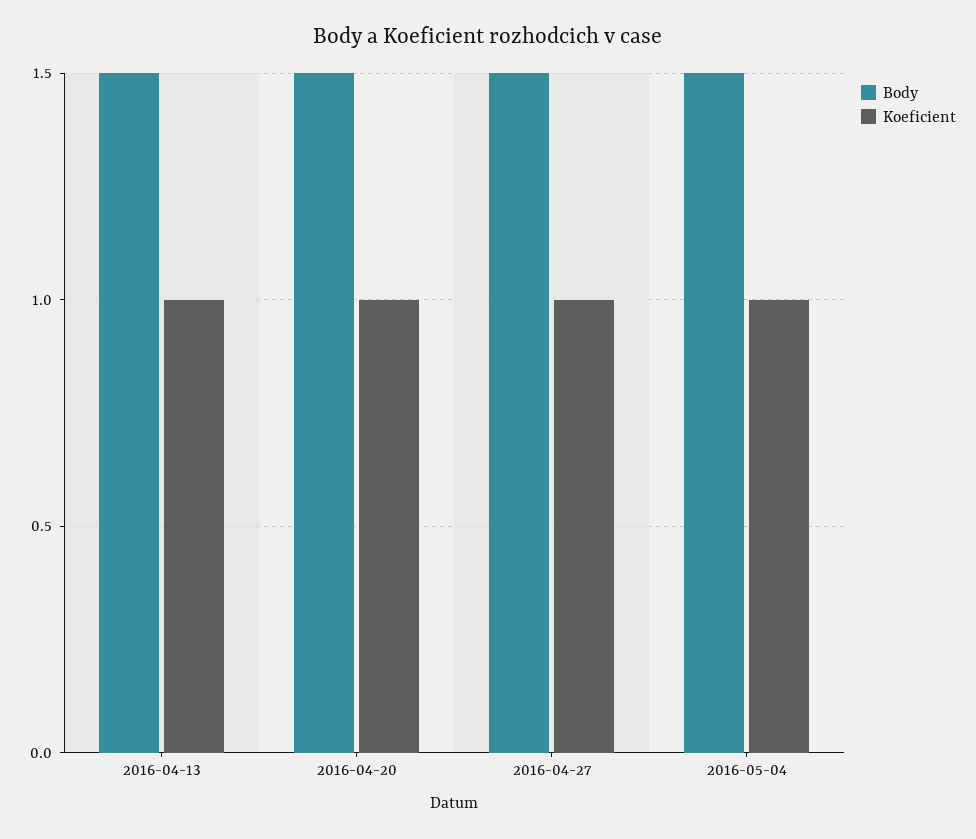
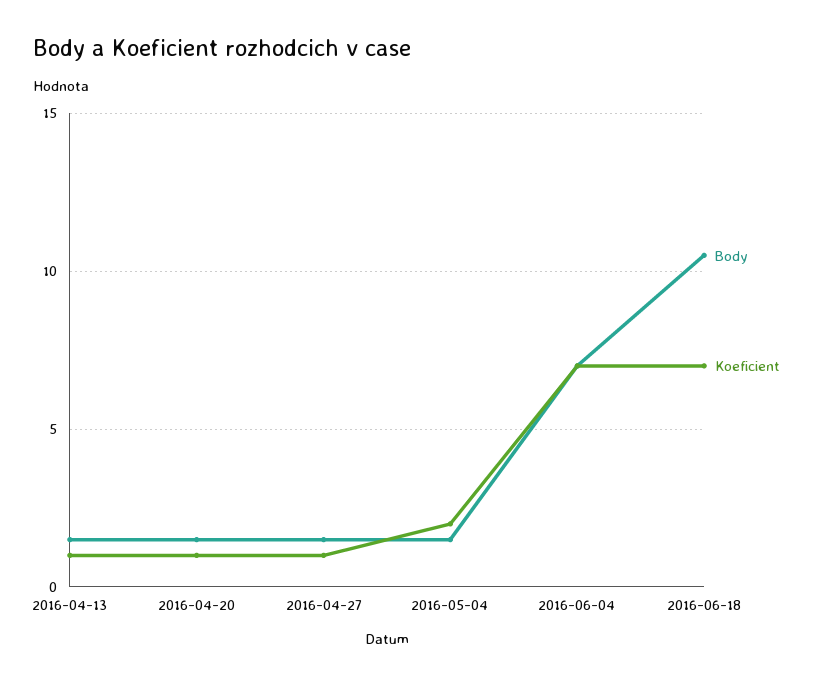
Koeficient, 2016-05-04: 1 -> 2
Body, 2016-06-04: none -> 7
Koeficient, 2016-06-04: none -> 7
Body, 2016-06-18: none -> 10.5
Koeficient, 2016-06-18: none -> 7

